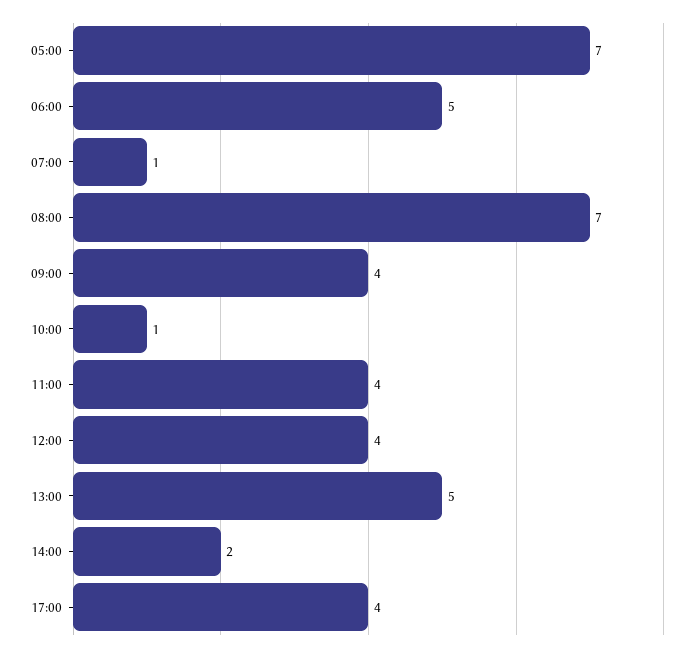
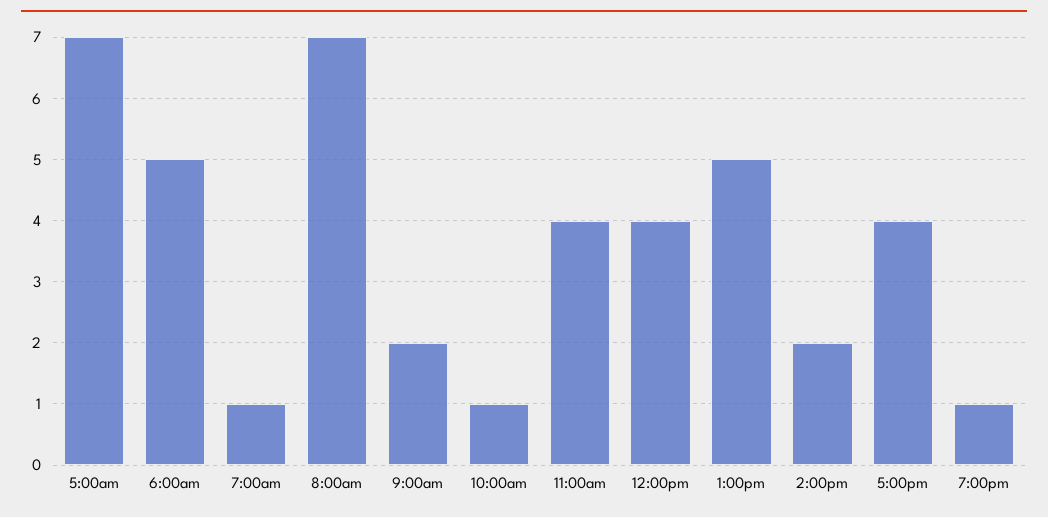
09:00: 4 -> 2
7:00pm: none -> 1

